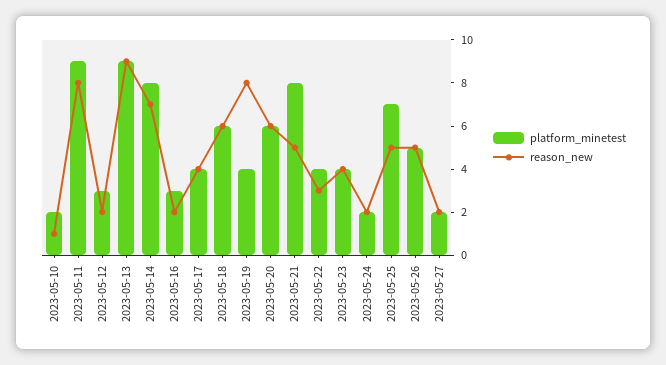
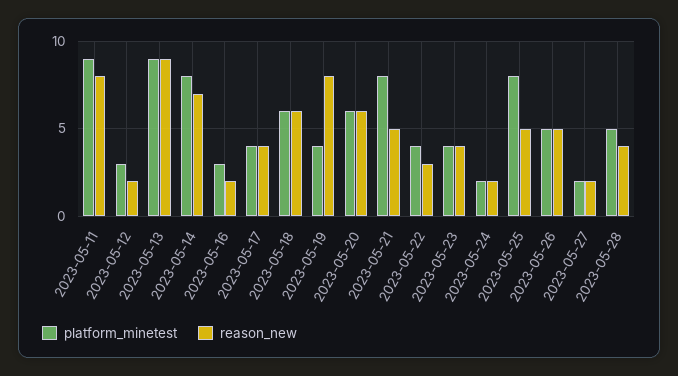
platform_minetest, 2023-05-10: 2 -> none
reason_new, 2023-05-10: 1 -> none
platform_minetest, 2023-05-25: 7 -> 8
platform_minetest, 2023-05-28: none -> 5
reason_new, 2023-05-28: none -> 4

